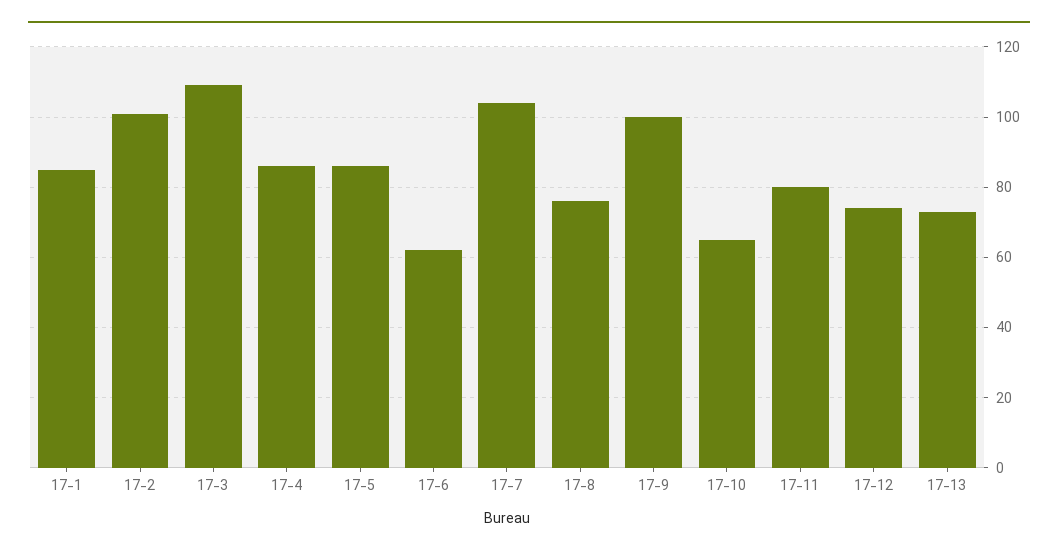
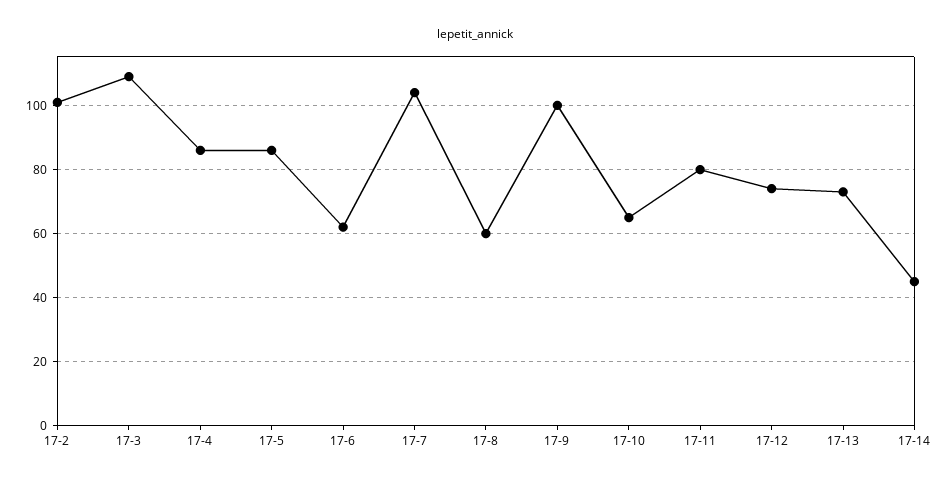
17-1: 85 -> none
17-8: 75 -> 60
17-14: none -> 45

